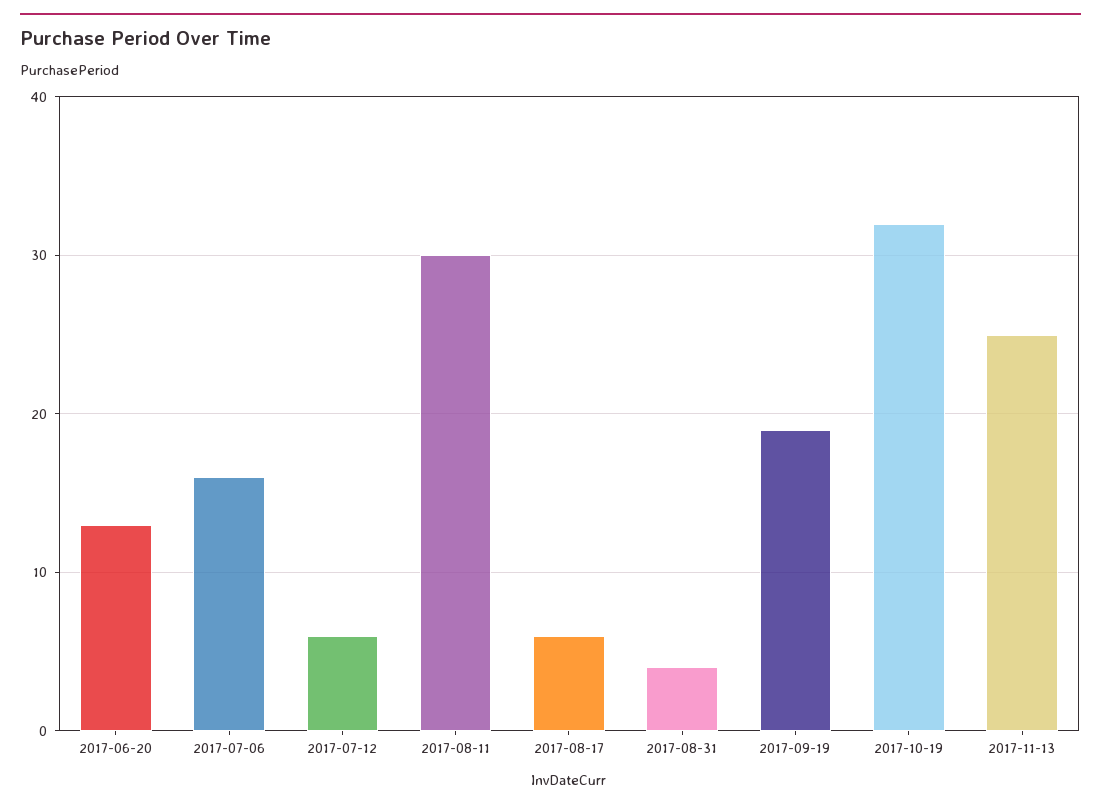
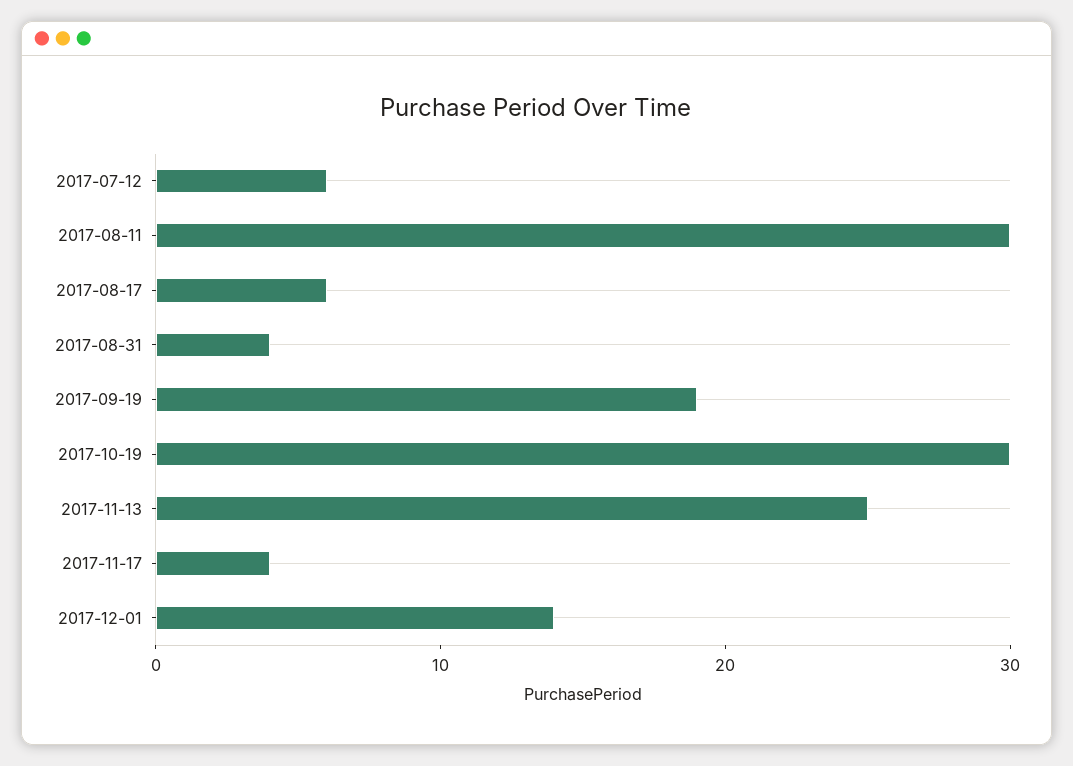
2017-06-20: 13 -> none
2017-07-06: 16 -> none
2017-10-19: 32 -> 30
2017-11-17: none -> 4
2017-12-01: none -> 14

